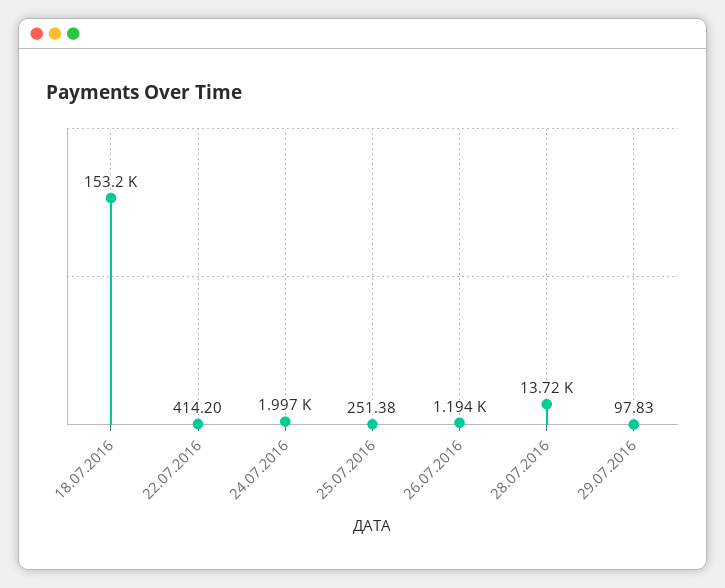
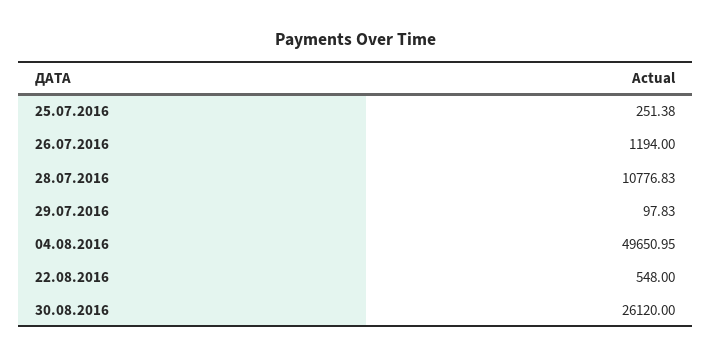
18.07.2016: 153200 -> none
22.07.2016: 414.2 -> none
24.07.2016: 1997 -> none
28.07.2016: 13720 -> 10776.83
04.08.2016: none -> 49650.95
22.08.2016: none -> 548
30.08.2016: none -> 26120

